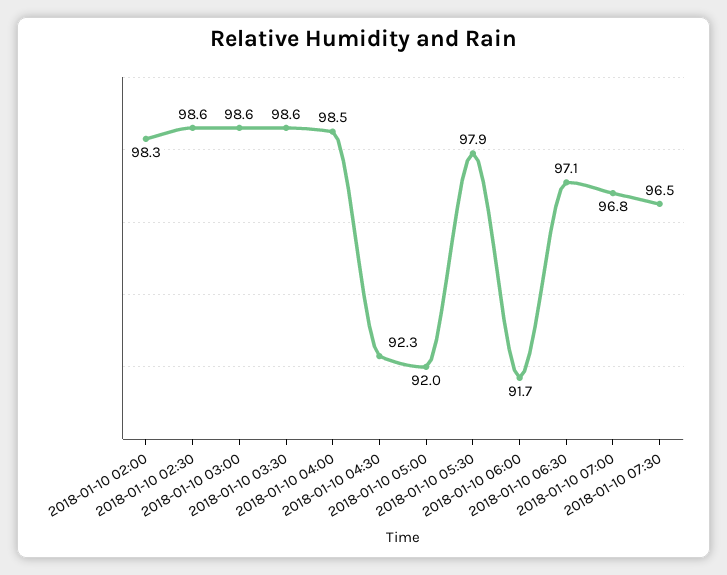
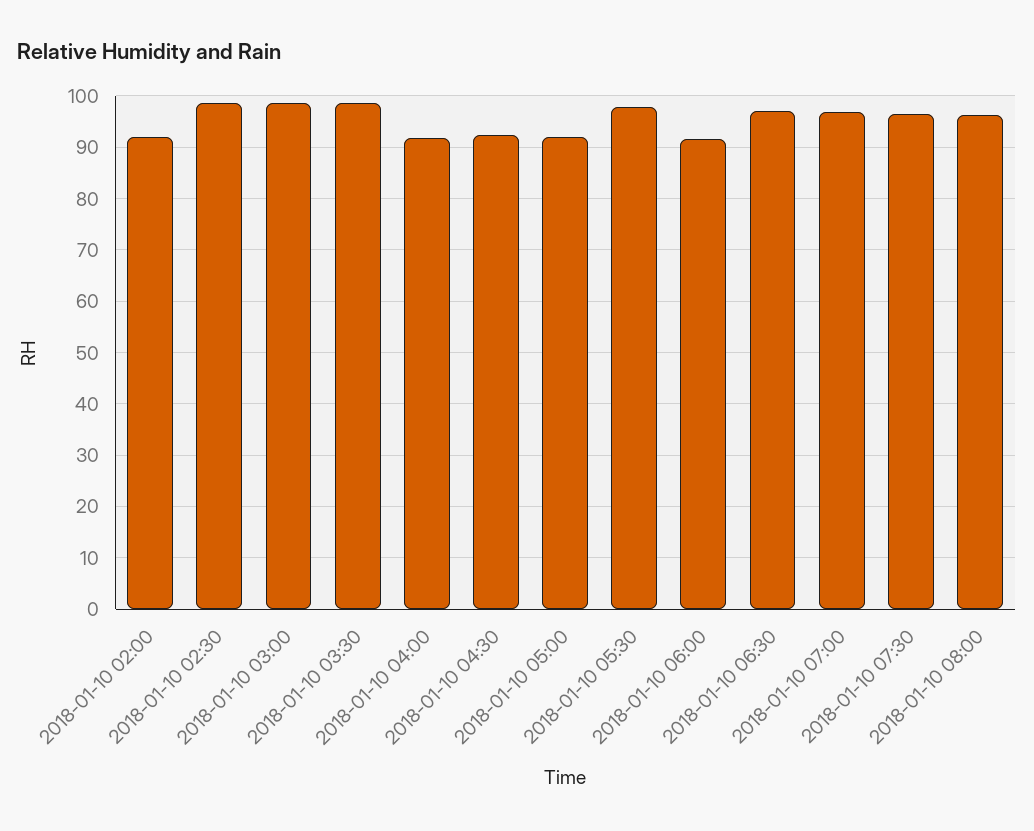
2018-01-10 02:00: 98.3 -> 92
2018-01-10 04:00: 98.5 -> 92
2018-01-10 08:00: none -> 96

